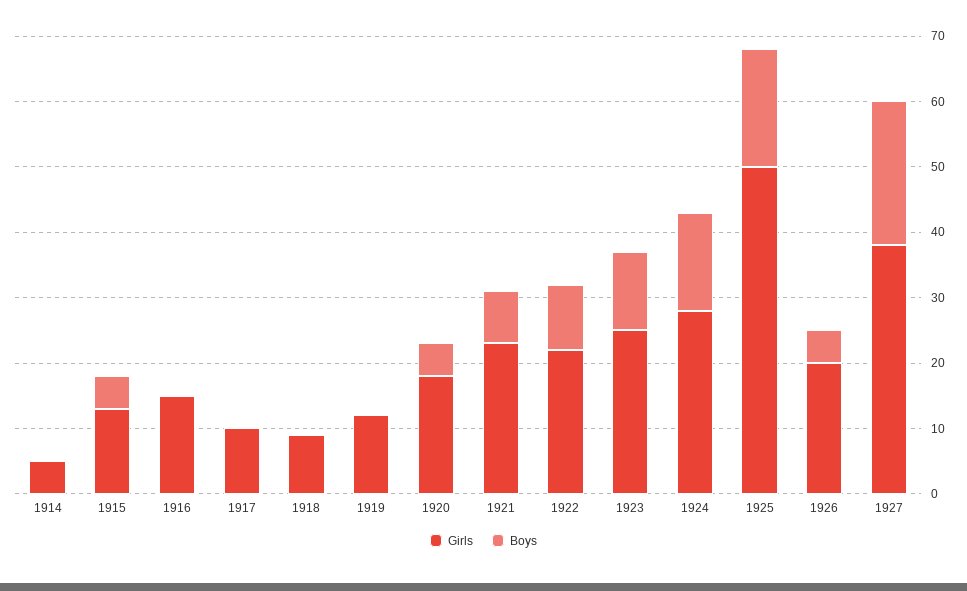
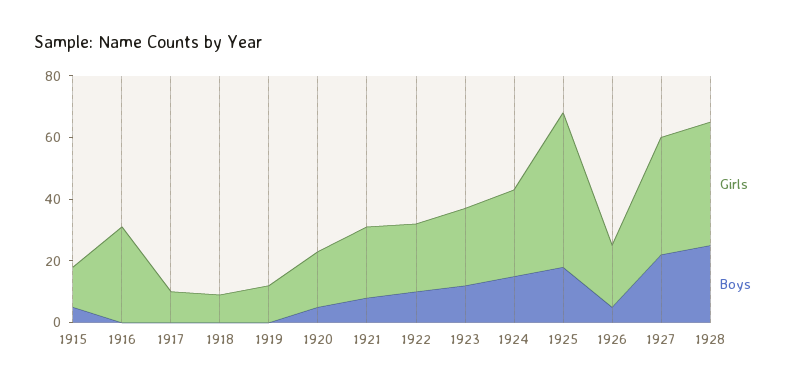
Girls, 1914: 5 -> none
Boys, 1914: 0 -> none
Girls, 1916: 15 -> 30
Girls, 1928: none -> 40
Boys, 1928: none -> 25

